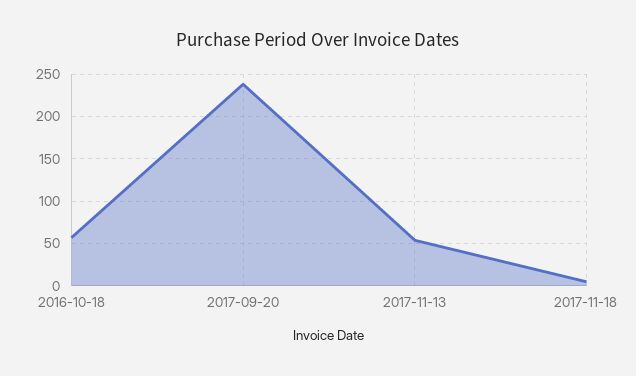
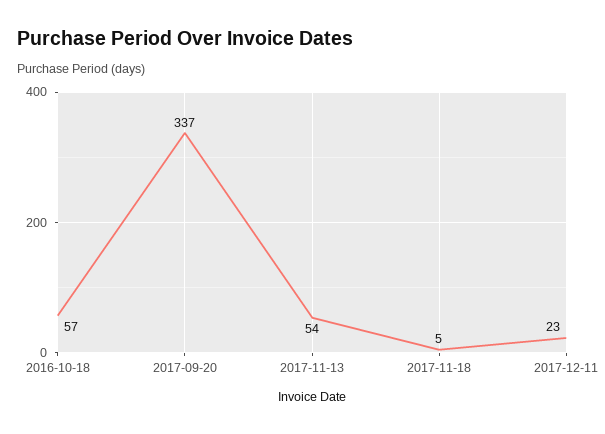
2017-09-20: 240 -> 337
2017-12-11: none -> 23

